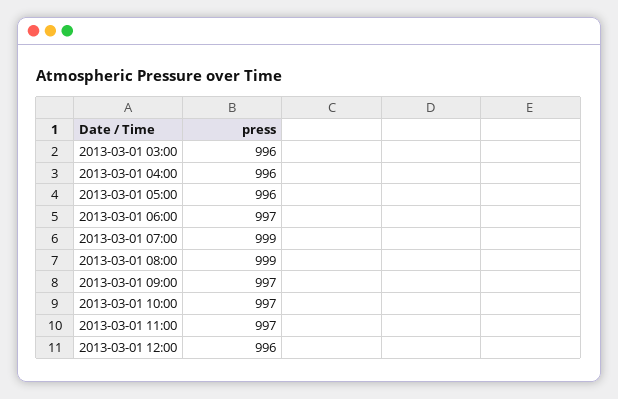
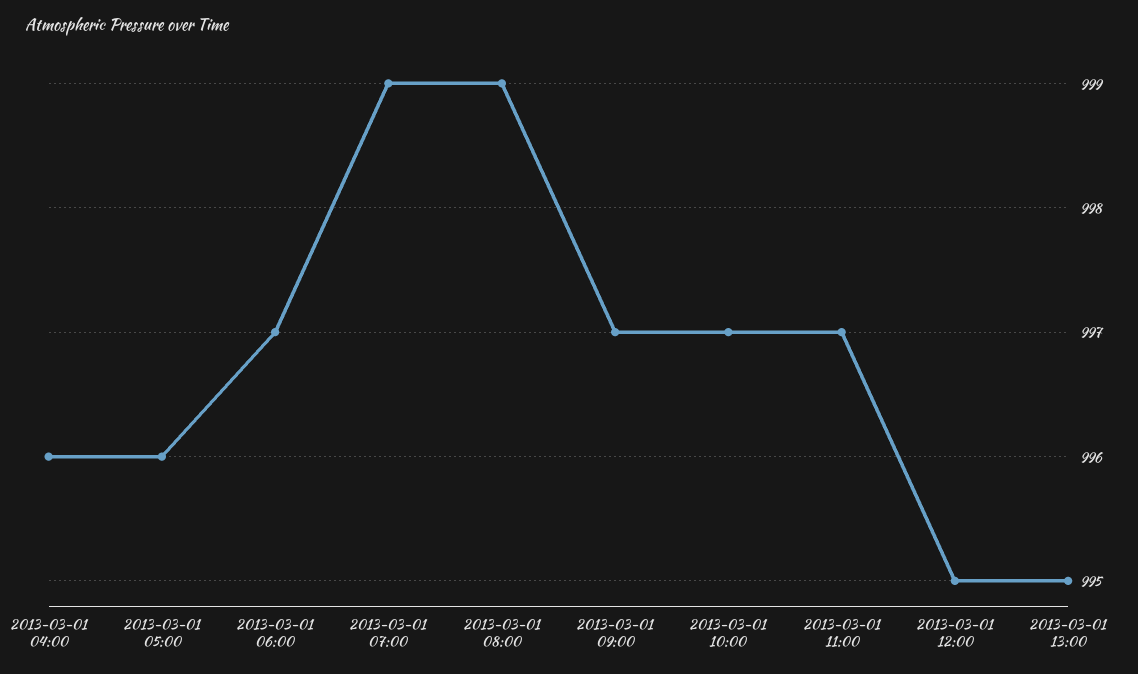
2013-03-01 03:00: 996 -> none
2013-03-01 12:00: 996 -> 995
2013-03-01 13:00: none -> 995

